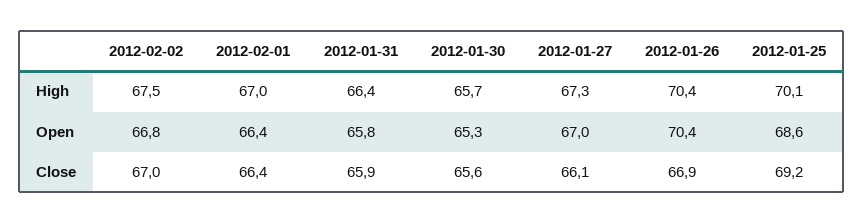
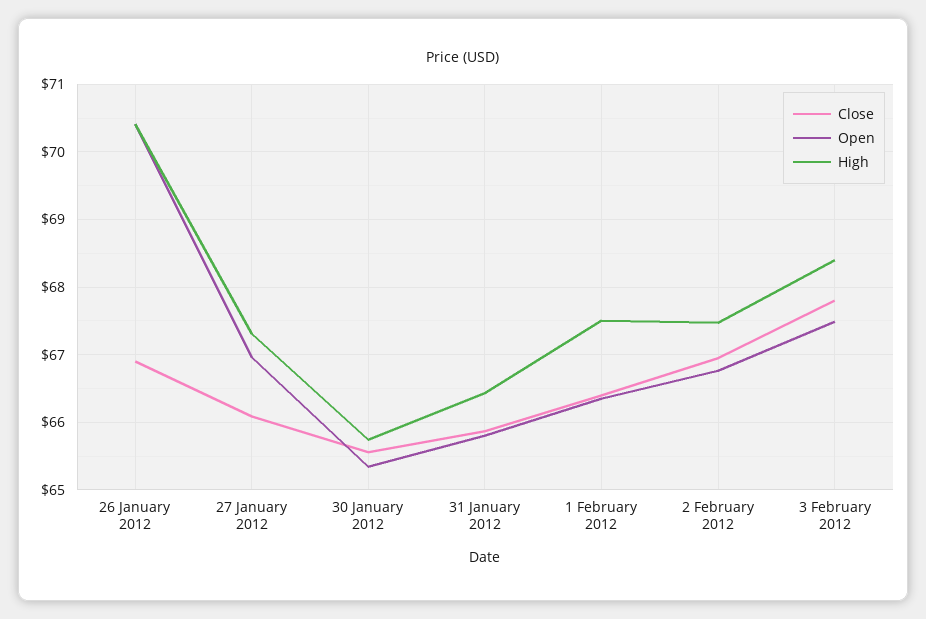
High, 2012-02-01: 67 -> 67.5
High, 2012-01-25: 70.1 -> none
Open, 2012-01-25: 68.6 -> none
Close, 2012-01-25: 69.2 -> none
Close, 3 February 2012: none -> 67.8
Open, 3 February 2012: none -> 67.5
High, 3 February 2012: none -> 68.4

